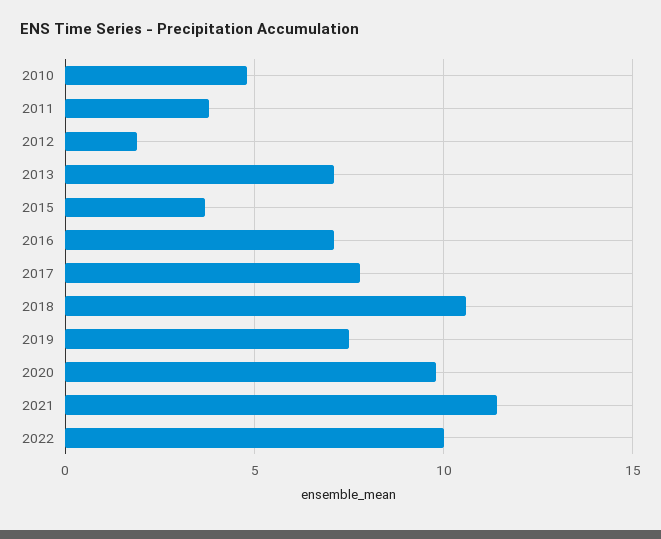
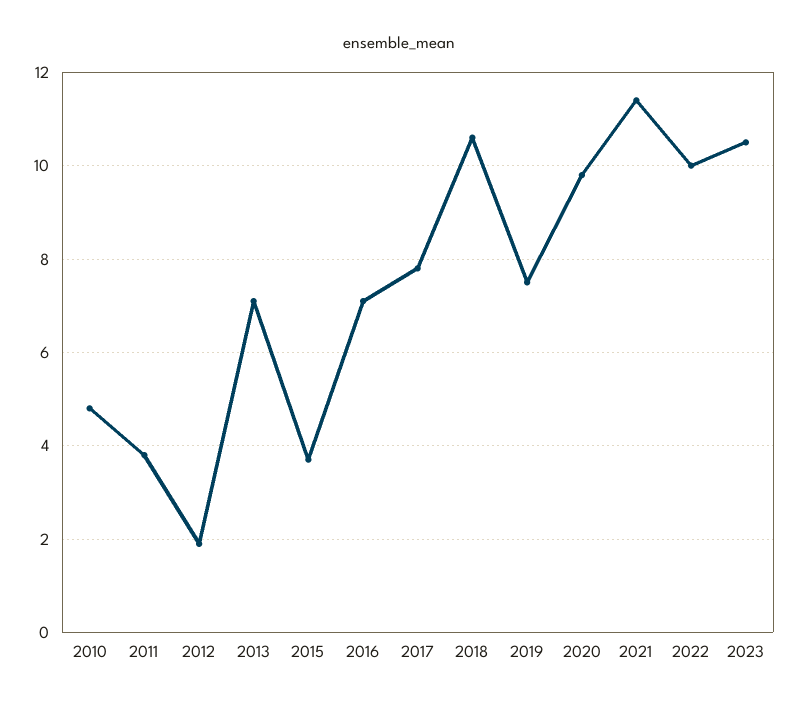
2023: none -> 10.5

